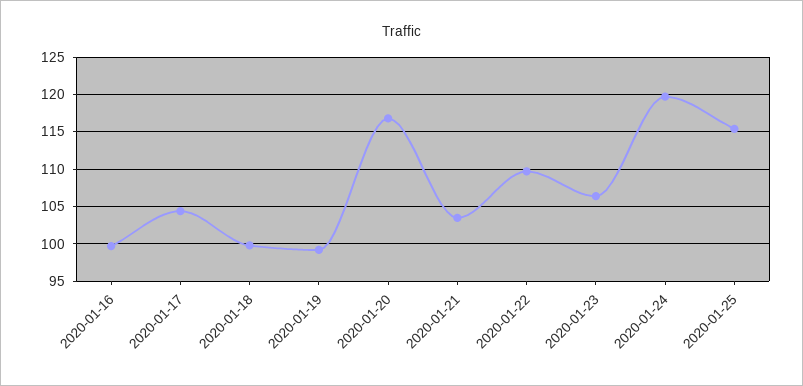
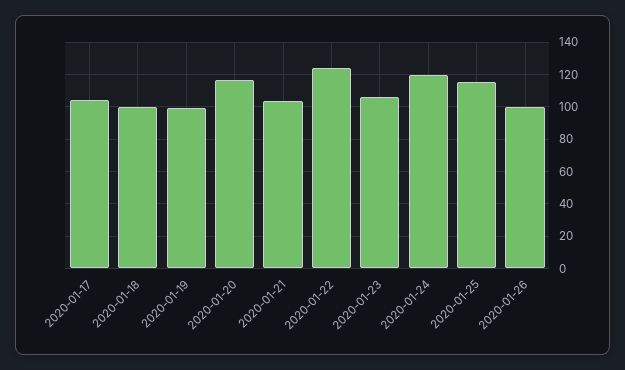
2020-01-16: 100 -> none
2020-01-22: 110 -> 125
2020-01-26: none -> 100

